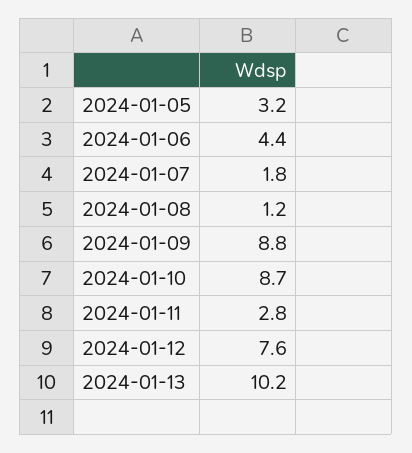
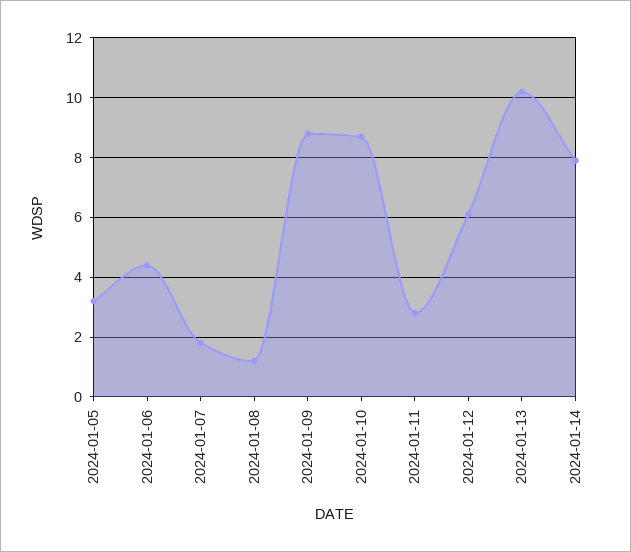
2024-01-12: 7.6 -> 6
2024-01-14: none -> 8

